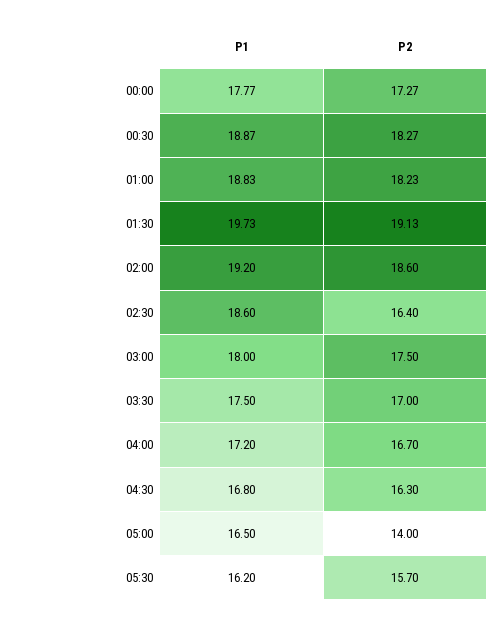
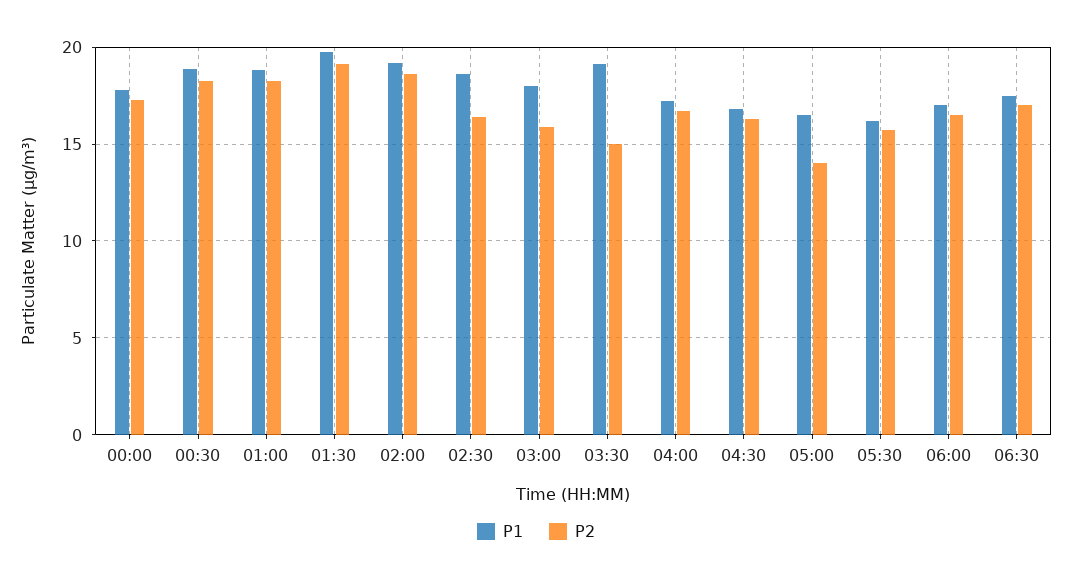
P2, 03:00: 17.5 -> 16
P1, 03:30: 17.5 -> 19
P2, 03:30: 17 -> 15
P1, 06:00: none -> 17
P2, 06:00: none -> 16.5
P1, 06:30: none -> 17.5
P2, 06:30: none -> 17

